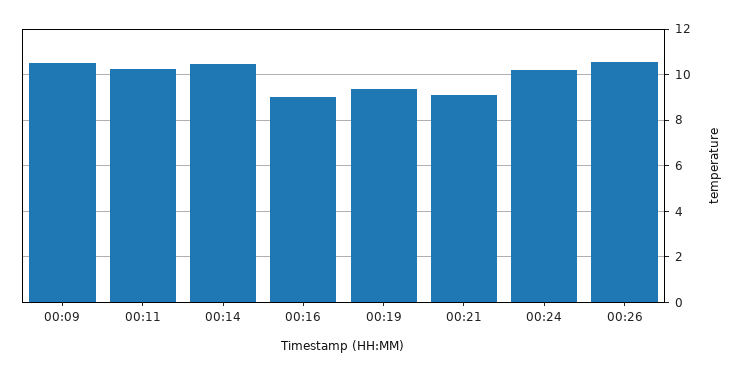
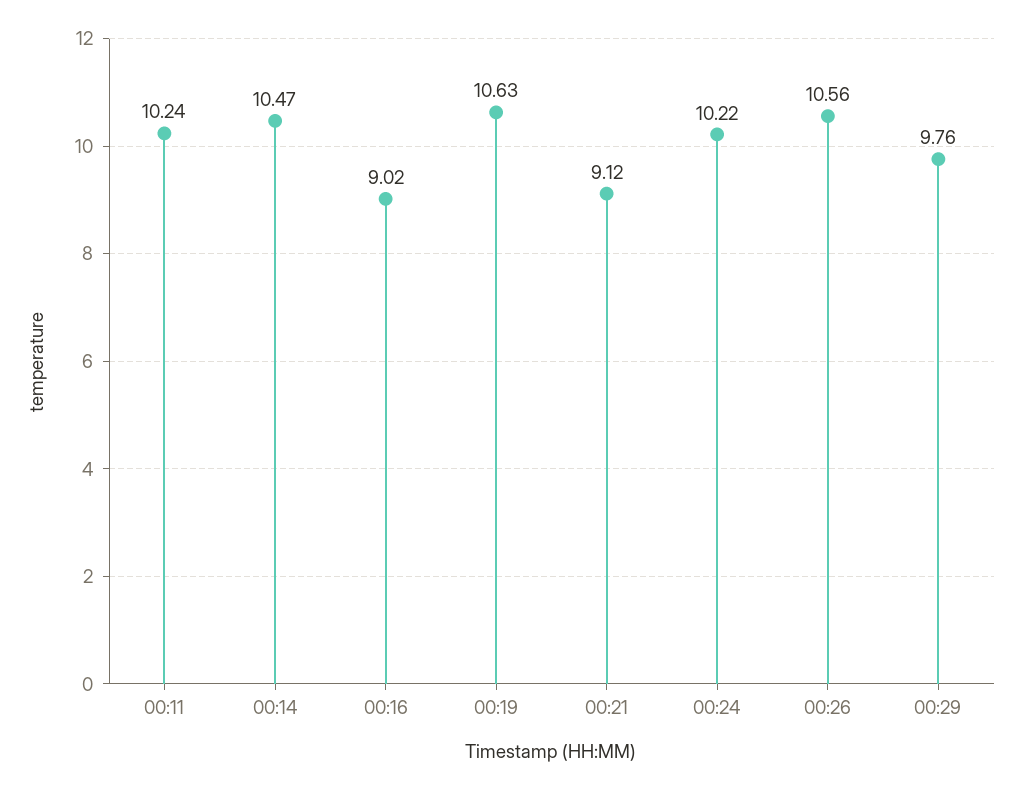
00:09: 10.5 -> none
00:19: 9.5 -> 10.63
00:29: none -> 9.76

